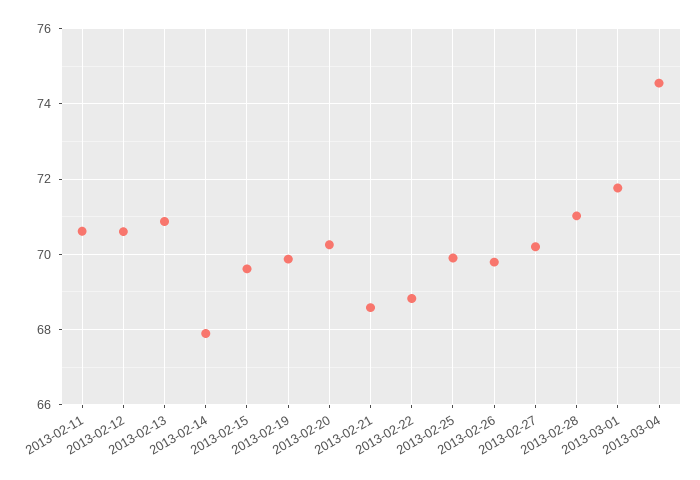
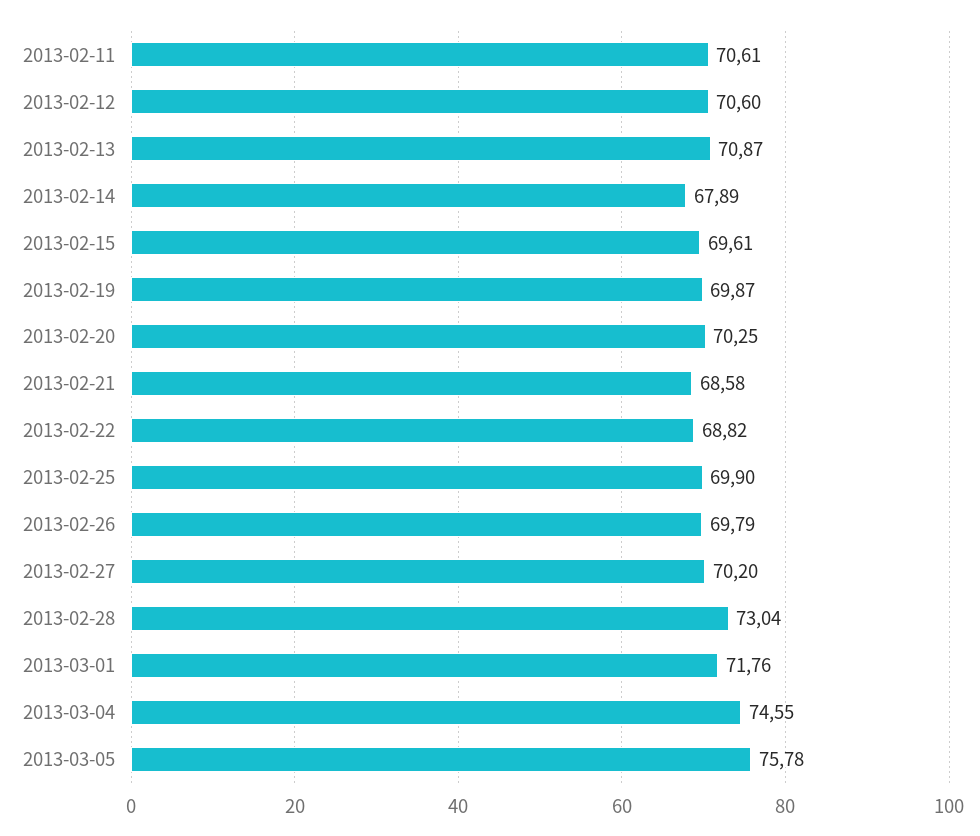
2013-02-28: 71 -> 73.04
2013-03-05: none -> 75.78

